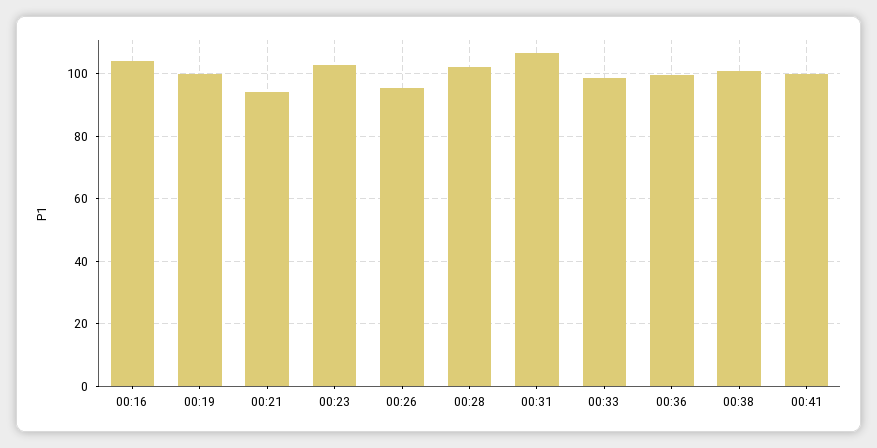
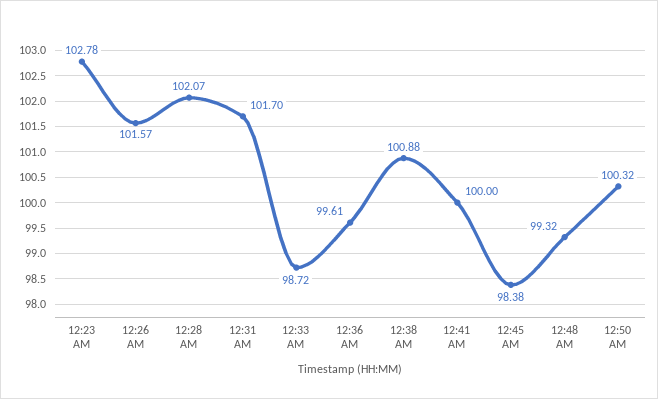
00:16: 104 -> none
00:19: 100 -> none
00:21: 94 -> none
00:26: 96 -> 101.57
00:31: 106 -> 101.7
12:45 AM: none -> 98.38
12:48 AM: none -> 99.32
12:50 AM: none -> 100.32

